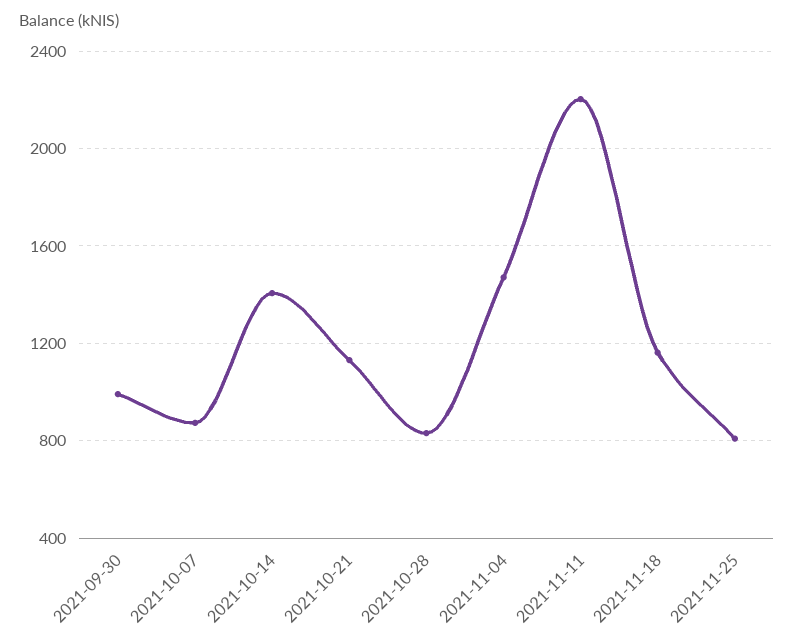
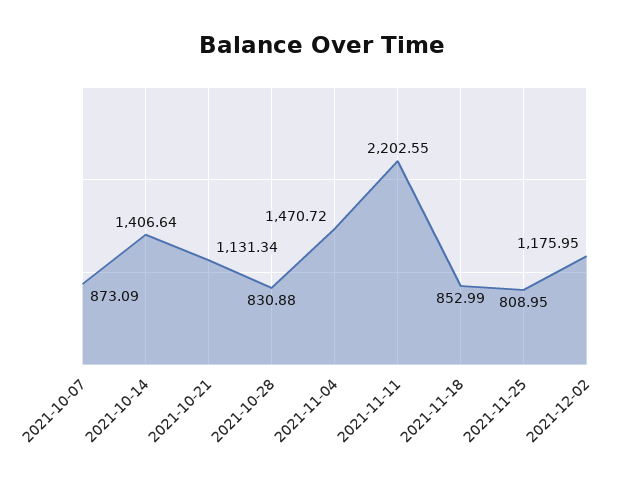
2021-09-30: 1000 -> none
2021-11-18: 1150 -> 852.99
2021-12-02: none -> 1175.95

